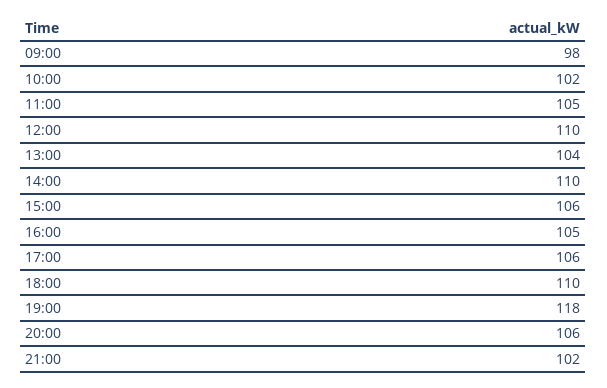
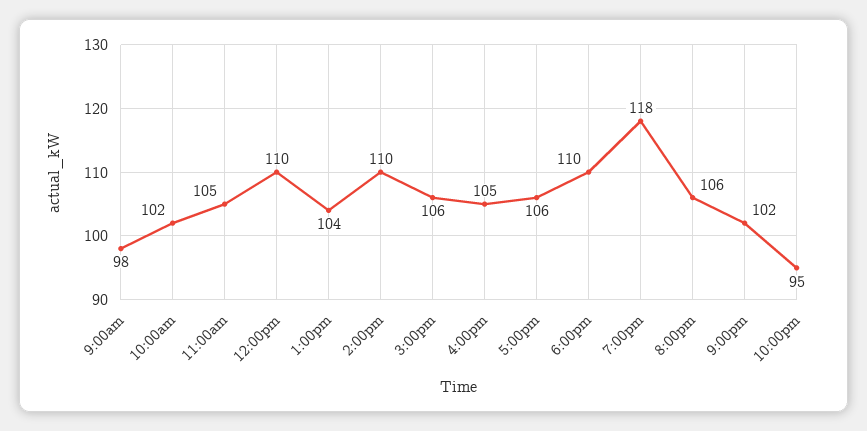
10:00pm: none -> 95

